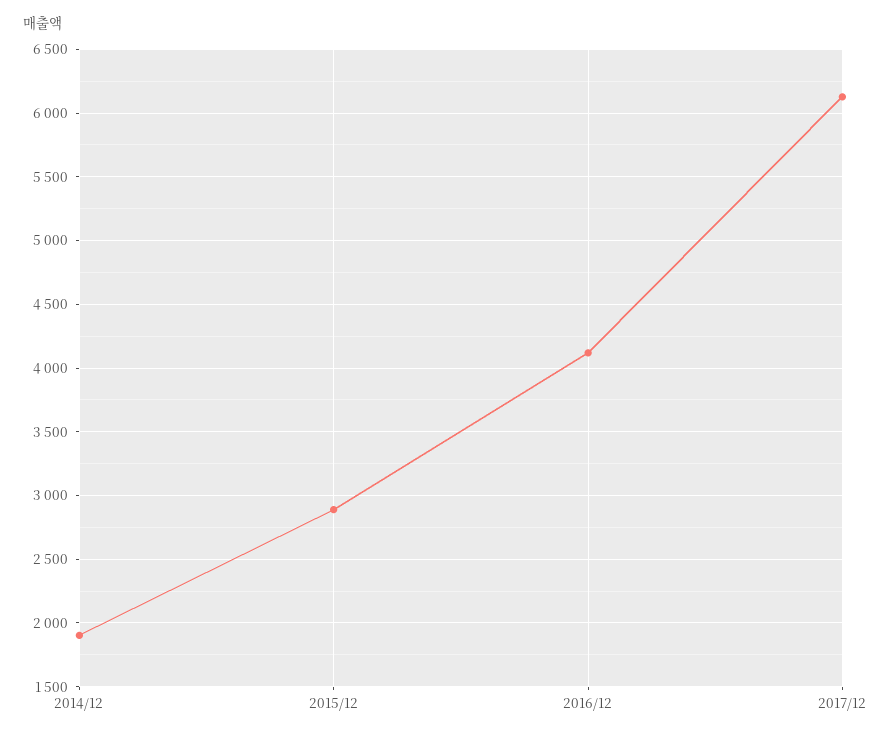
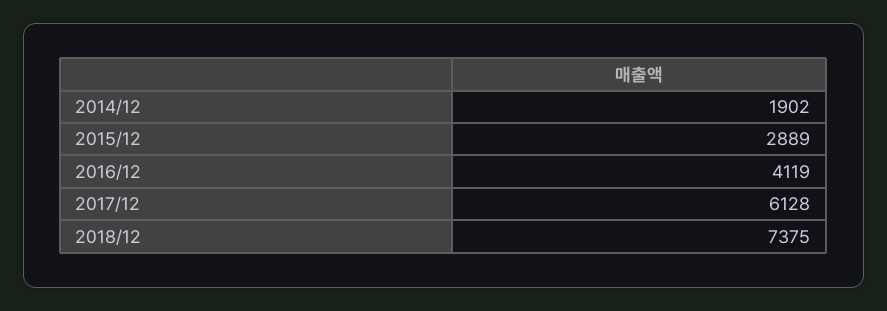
2018/12: none -> 7375

